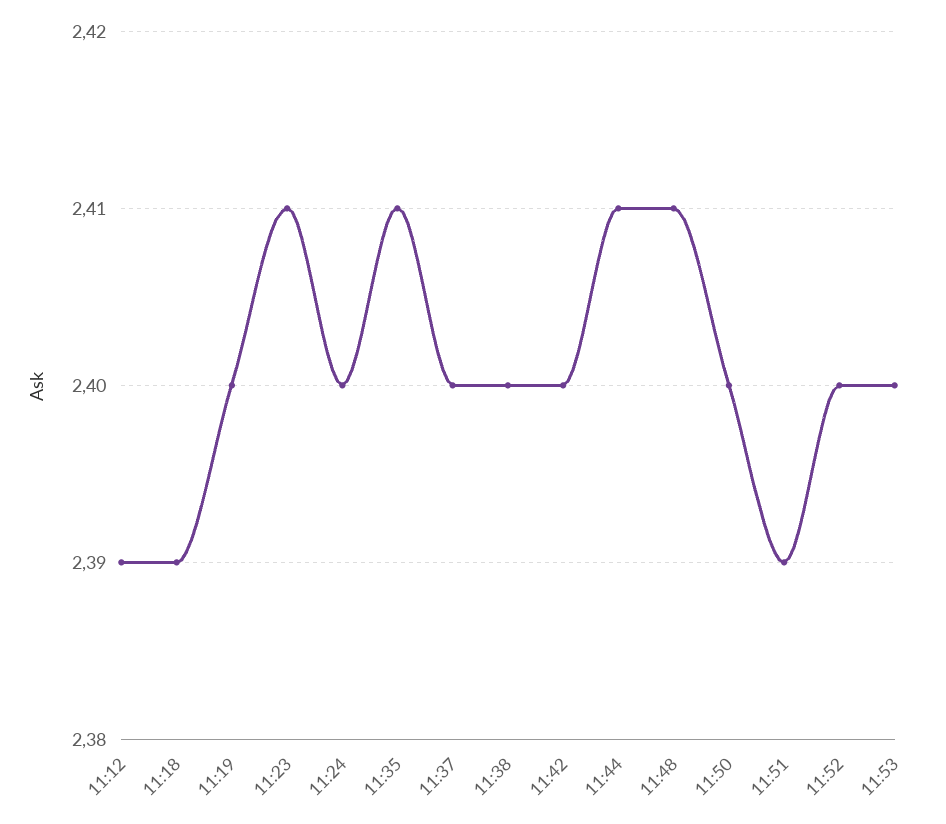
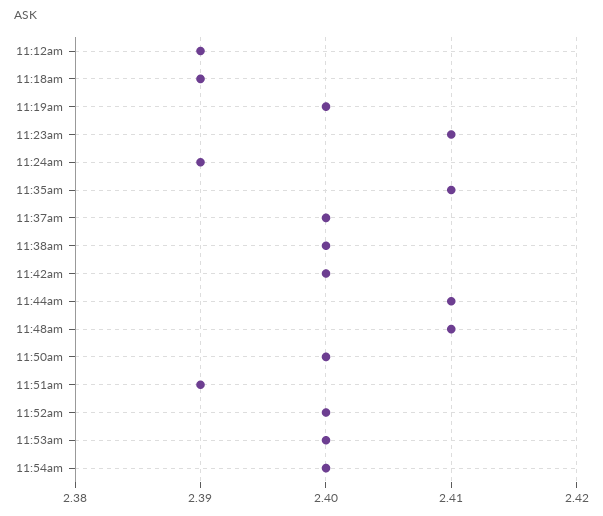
11:24: 2.4 -> 2.39
11:54am: none -> 2.4

